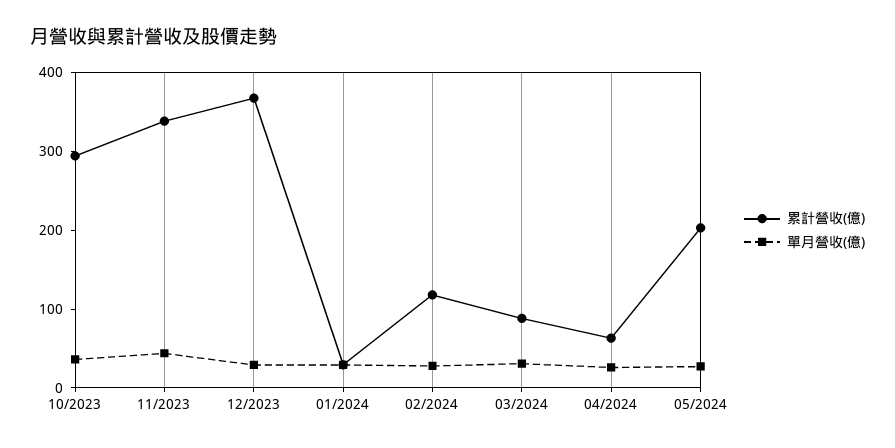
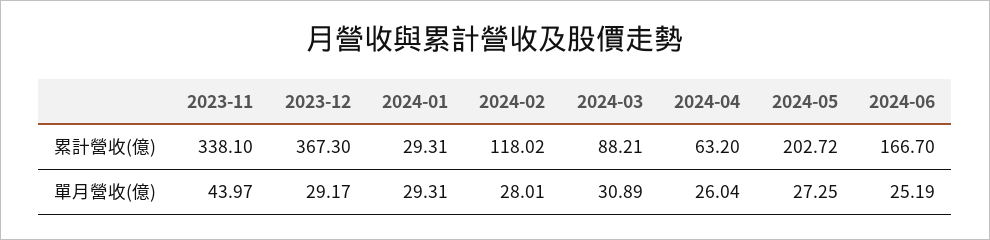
累計營收(億), 10/2023: 300 -> none
單月營收(億), 10/2023: 40 -> none
累計營收(億), 2024-06: none -> 166.7
單月營收(億), 2024-06: none -> 25.19

